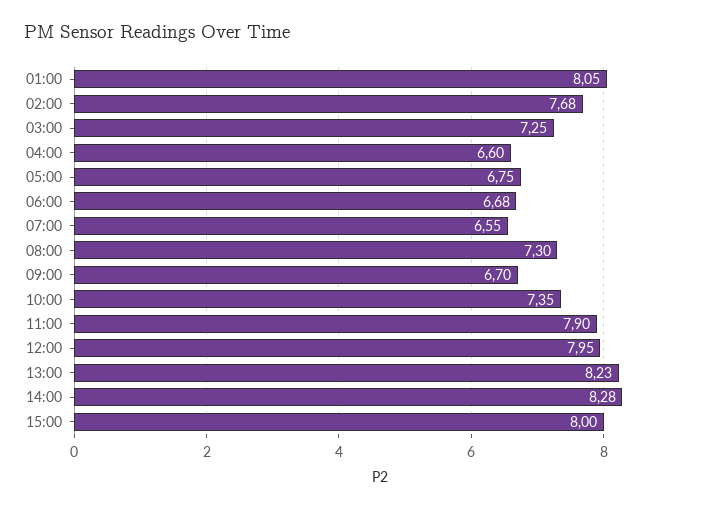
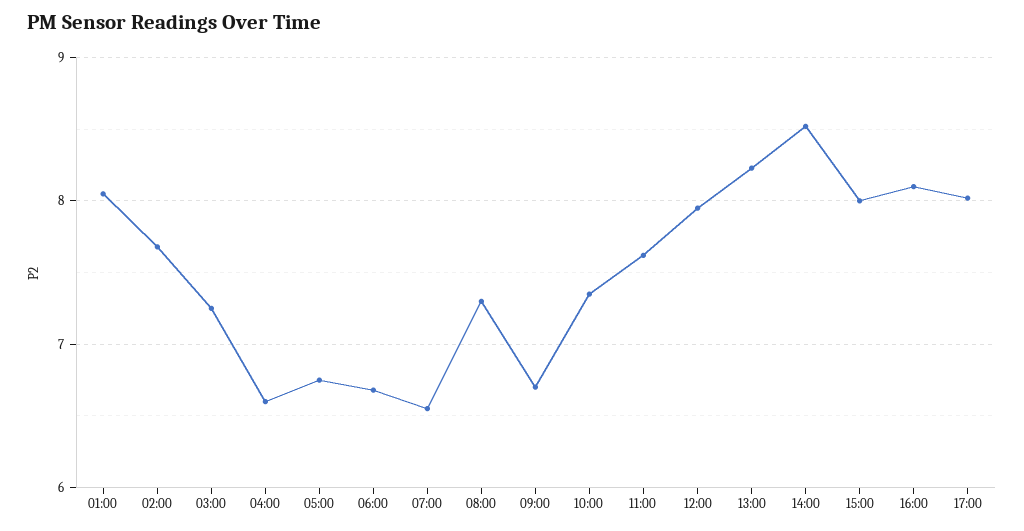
11:00: 7.9 -> 7.6
14:00: 8.28 -> 8.5
16:00: none -> 8.1
17:00: none -> 8

